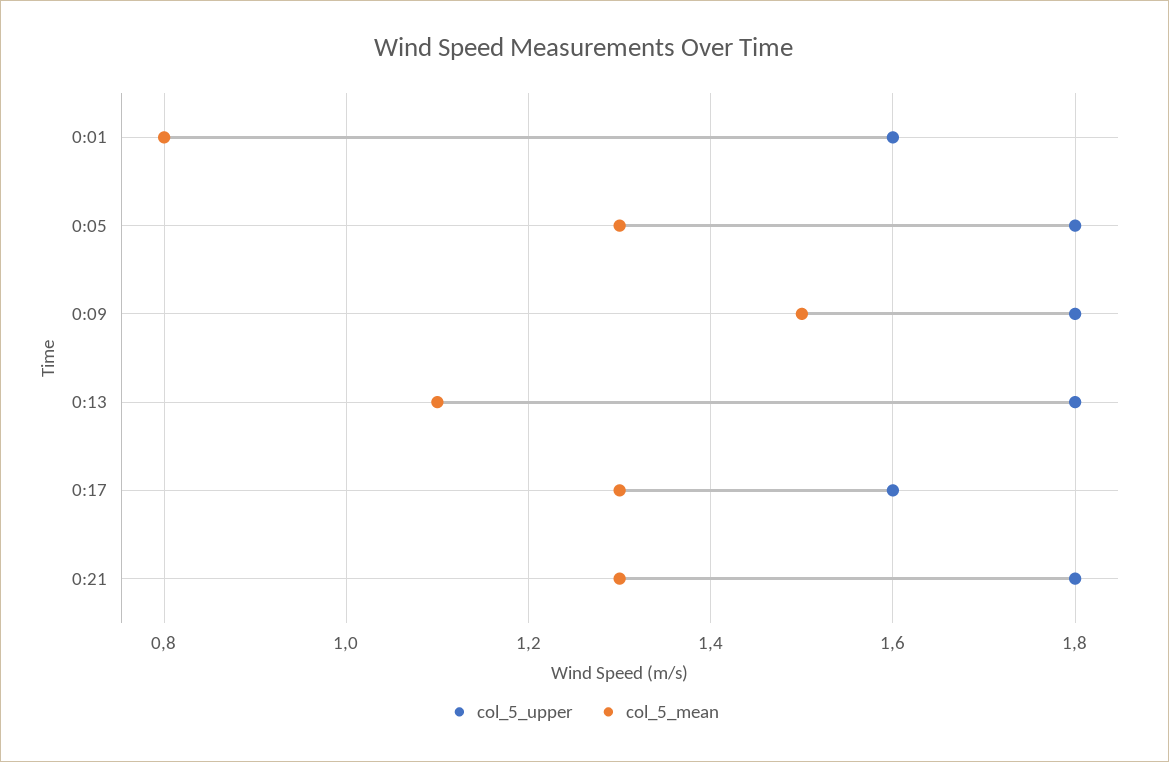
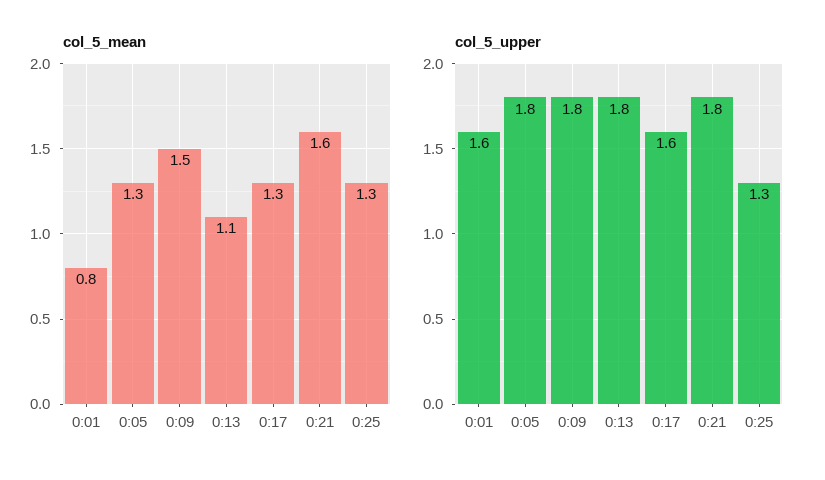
col_5_mean, 0:21: 1.3 -> 1.6
col_5_mean, 0:25: none -> 1.3
col_5_upper, 0:25: none -> 1.3

